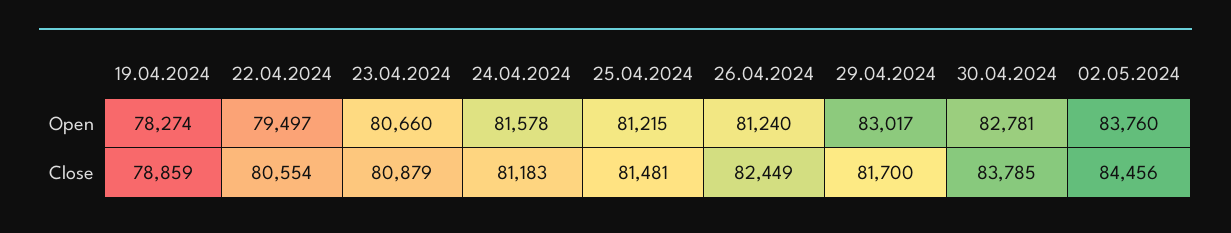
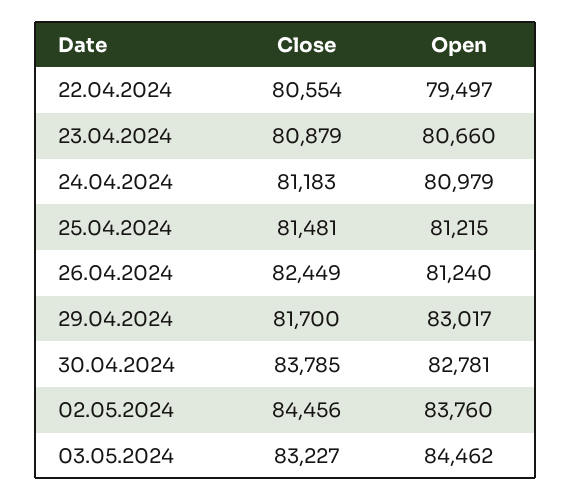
19.04.2024, Open: 78274 -> none
24.04.2024, Open: 81578 -> 80979
19.04.2024, Close: 78859 -> none
03.05.2024, Close: none -> 83227
03.05.2024, Open: none -> 84462

